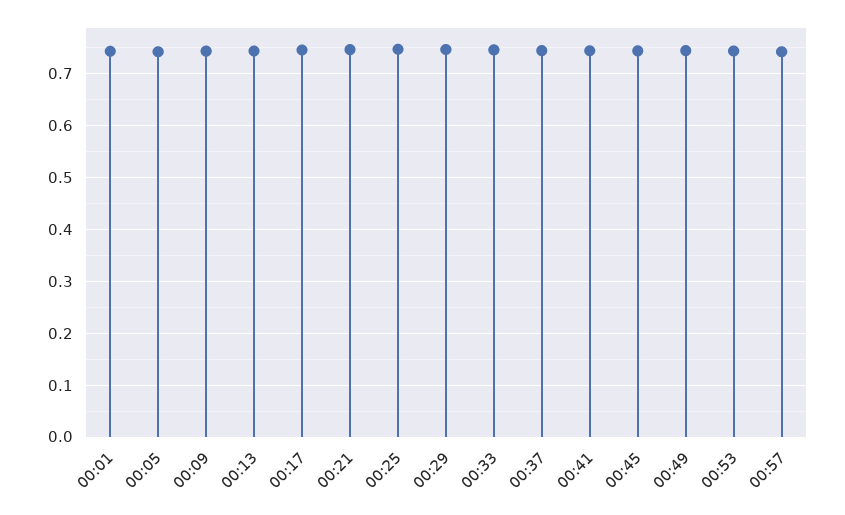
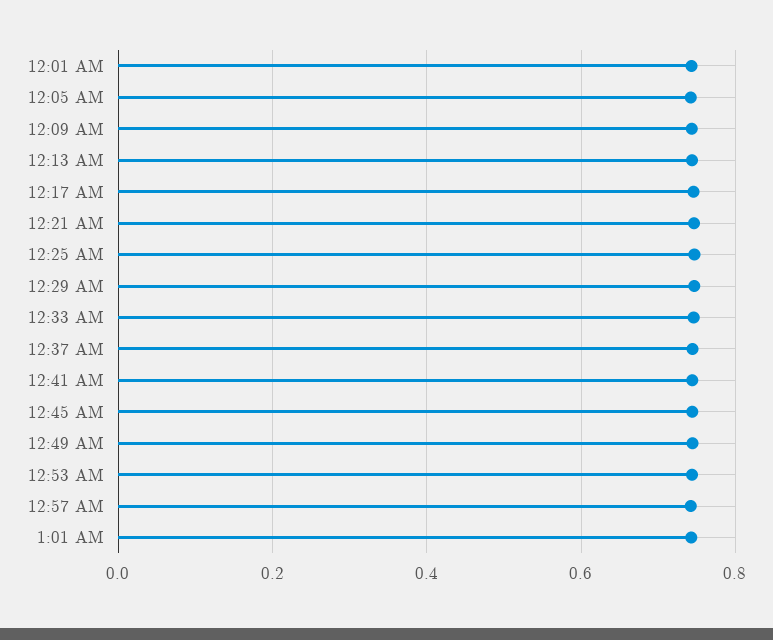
1:01 AM: none -> 0.74

